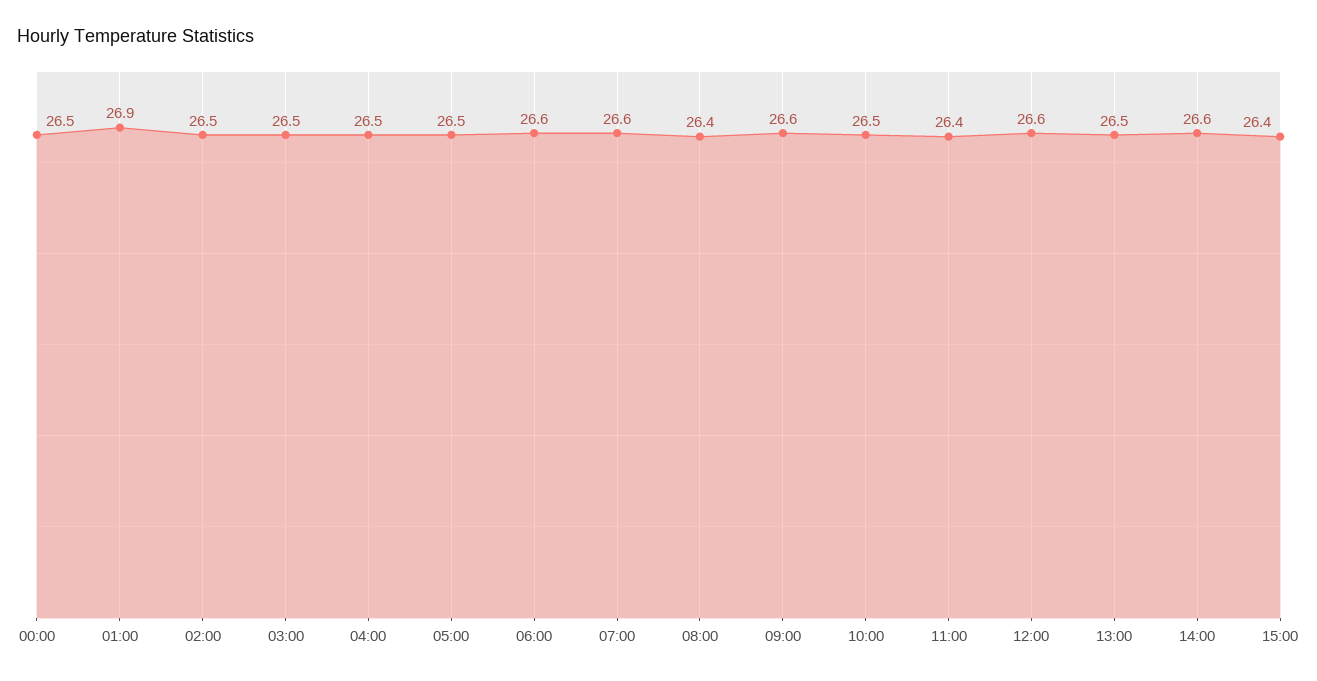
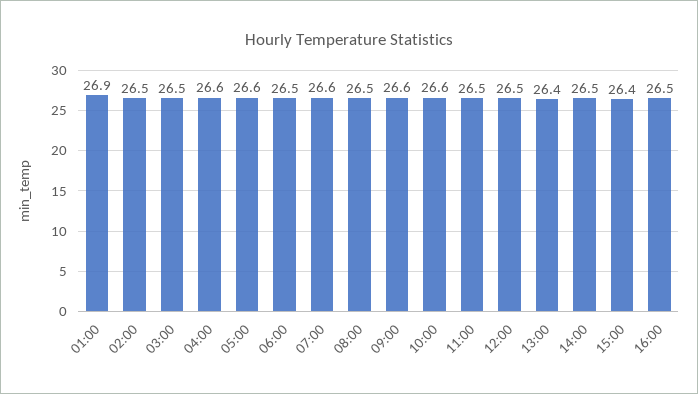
00:00: 26.5 -> none
04:00: 26.5 -> 26.6
05:00: 26.5 -> 26.6
06:00: 26.6 -> 26.5
08:00: 26.4 -> 26.5
10:00: 26.5 -> 26.6
11:00: 26.4 -> 26.5
12:00: 26.6 -> 26.5
13:00: 26.5 -> 26.4
14:00: 26.6 -> 26.5
16:00: none -> 26.5

